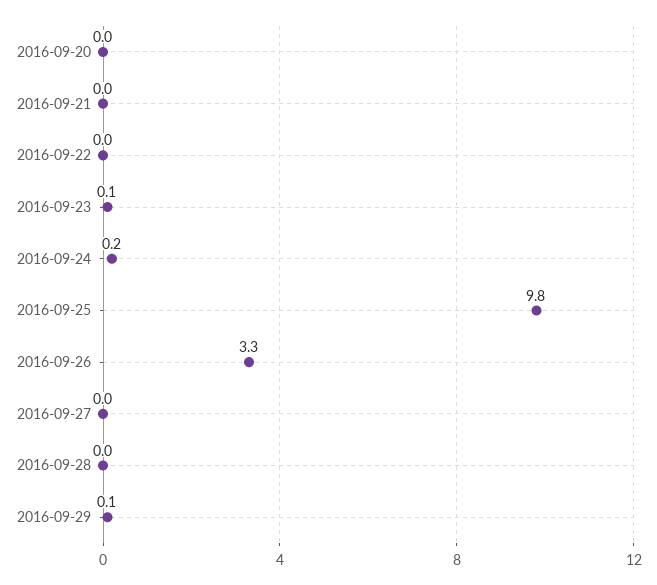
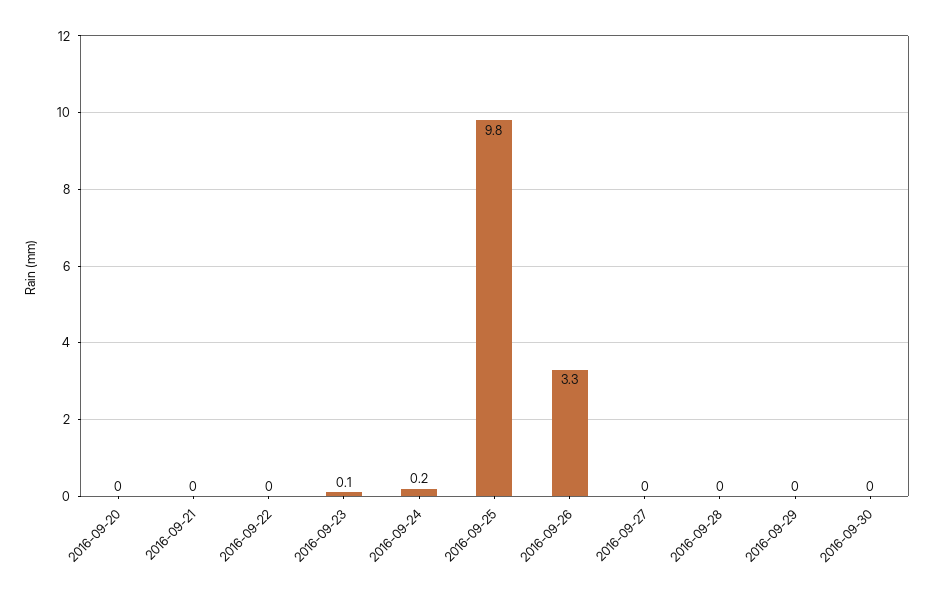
2016-09-29: 0.1 -> 0
2016-09-30: none -> 0

